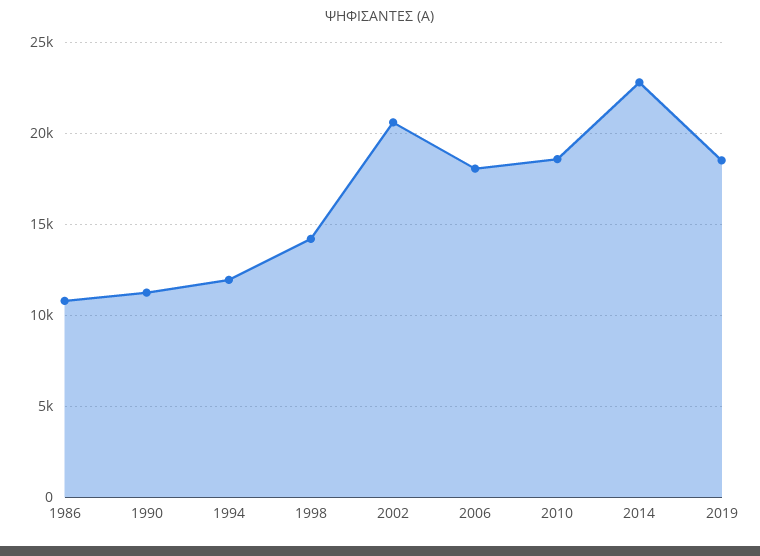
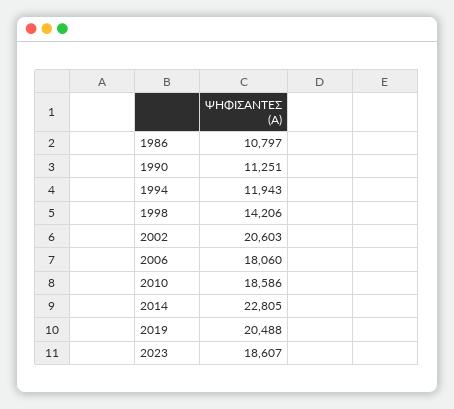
2019: 18500 -> 20488
2023: none -> 18607

